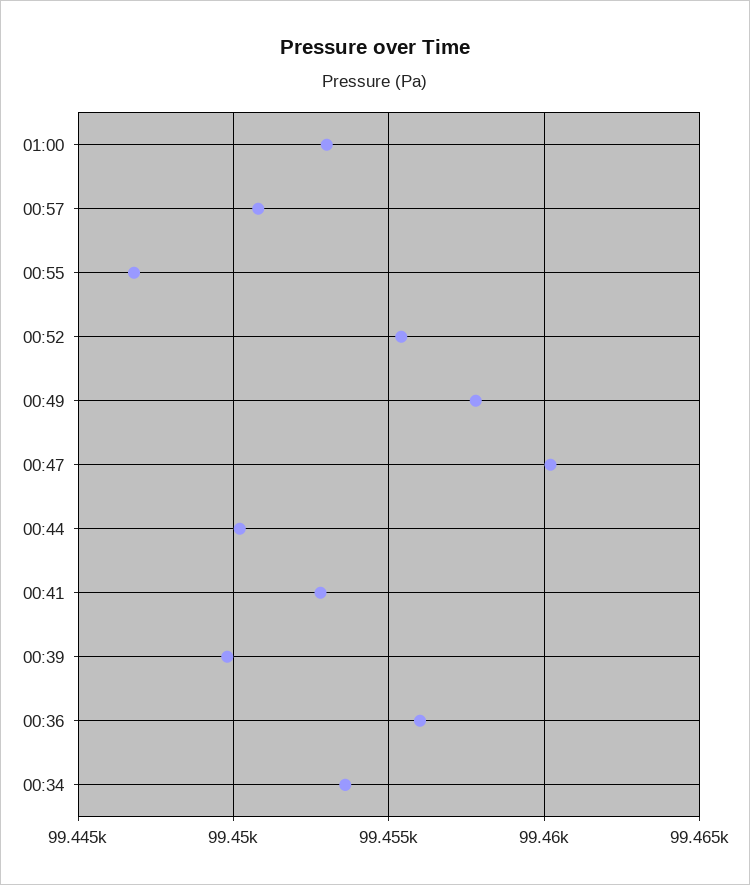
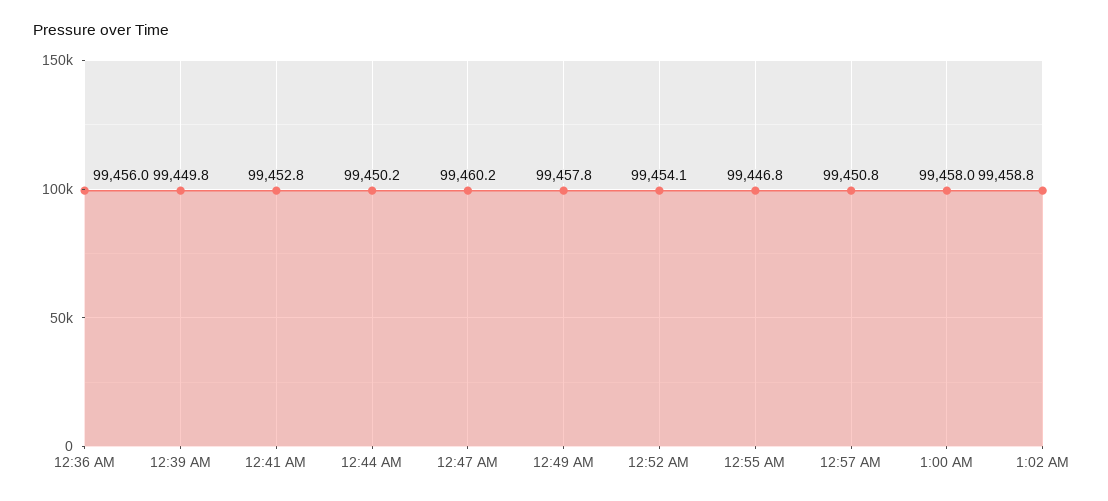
01:00: 99453 -> 99458
00:52: 99455.5 -> 99454.1
00:34: 99453.5 -> none
1:02 AM: none -> 99458.8

